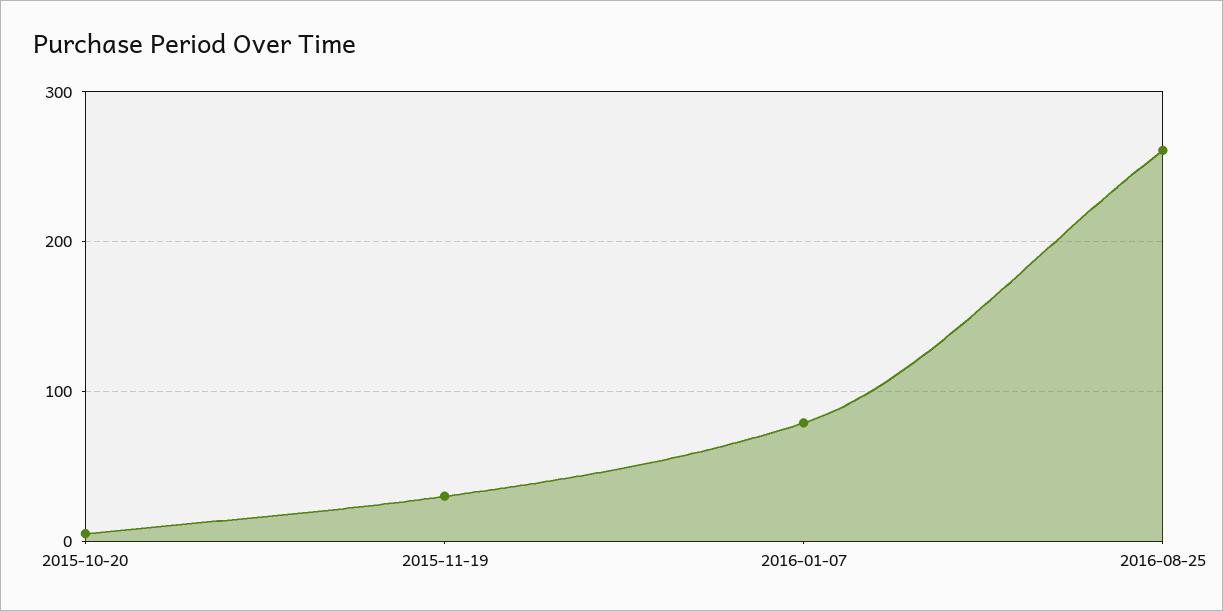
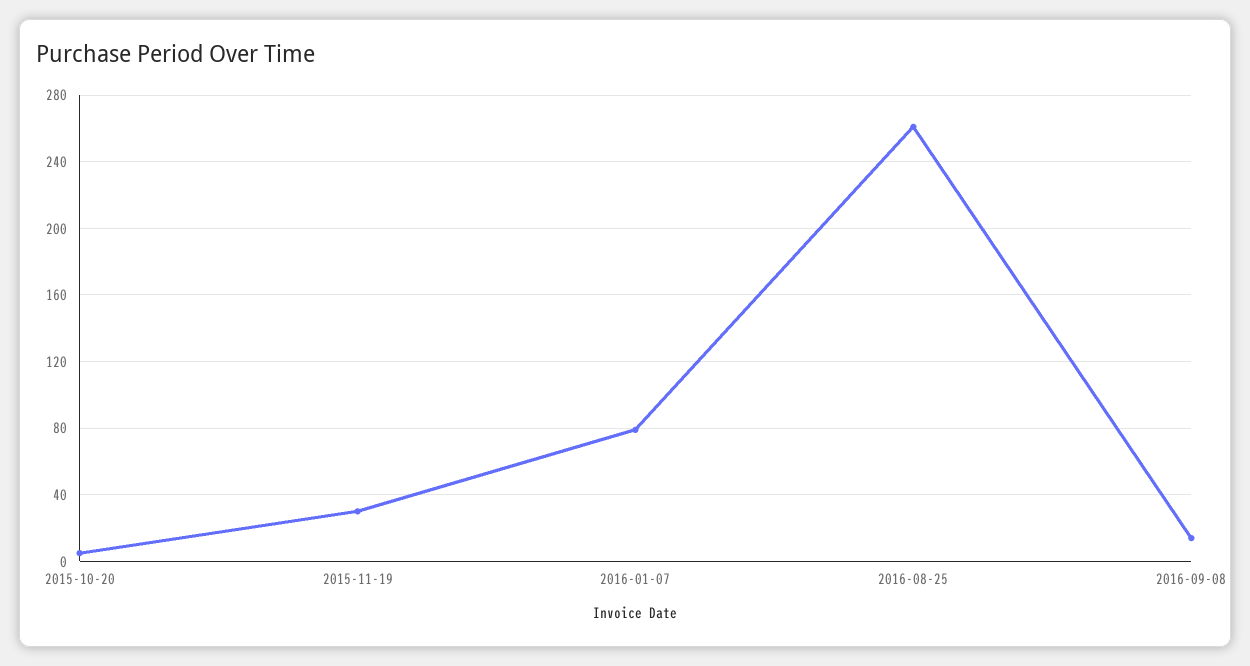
2016-09-08: none -> 15

